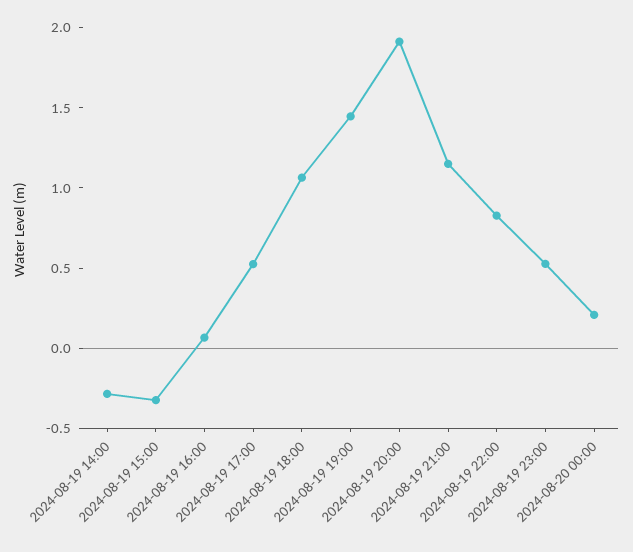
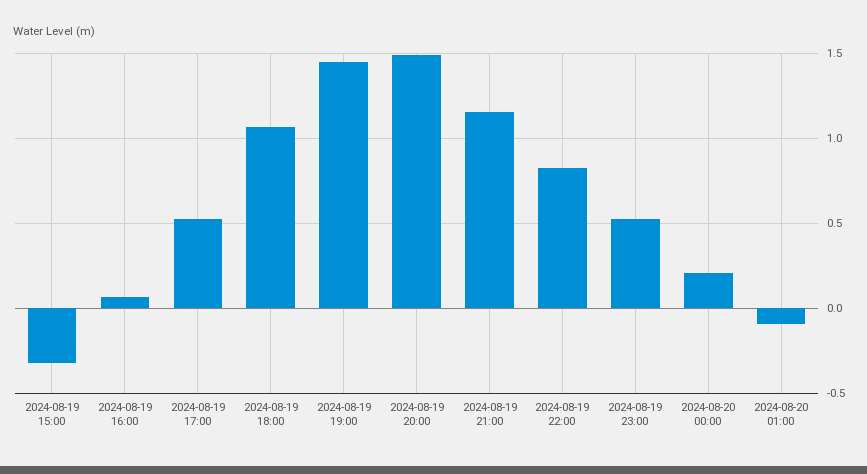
2024-08-19 14:00: -0.3 -> none
2024-08-19 20:00: 1.9 -> 1.5
2024-08-20 01:00: none -> -0.1

